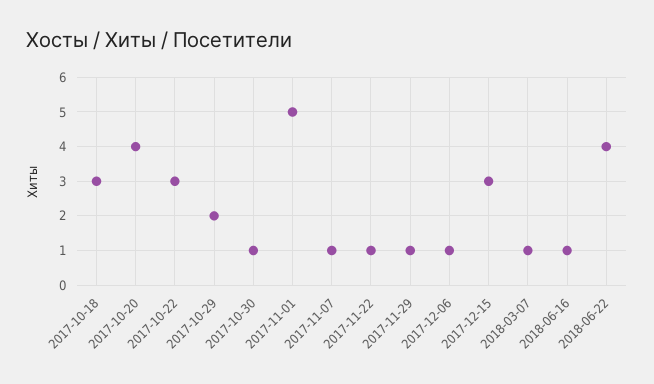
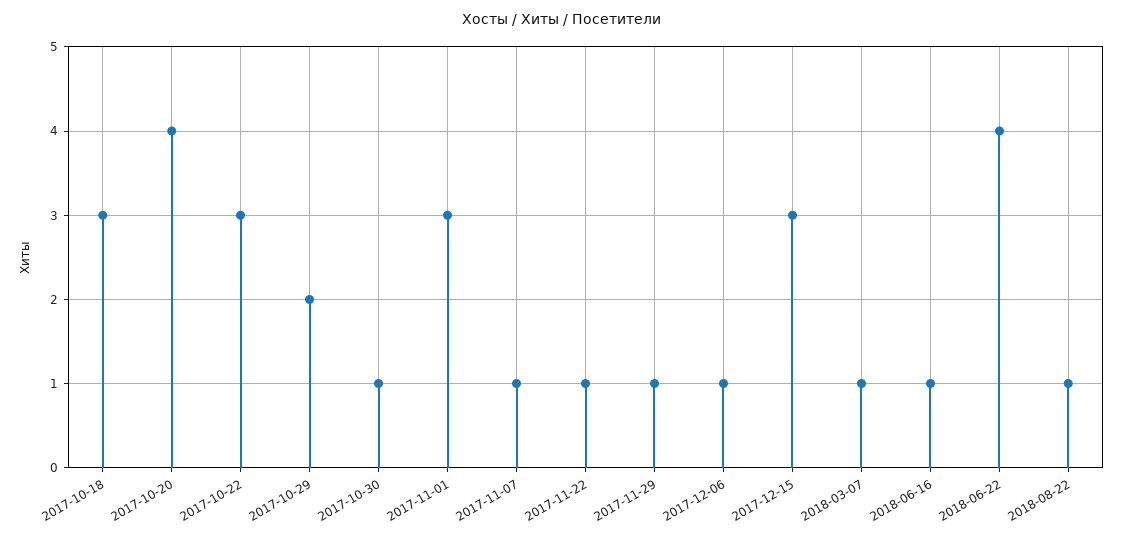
2017-11-01: 5 -> 3
2018-08-22: none -> 1

